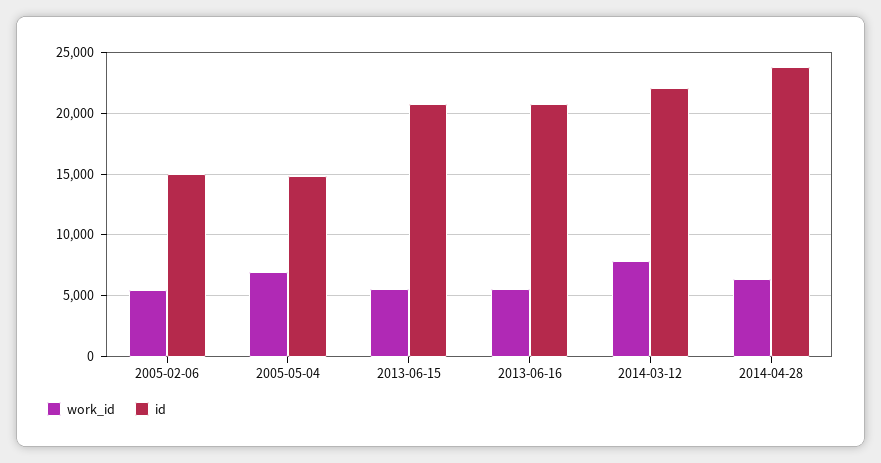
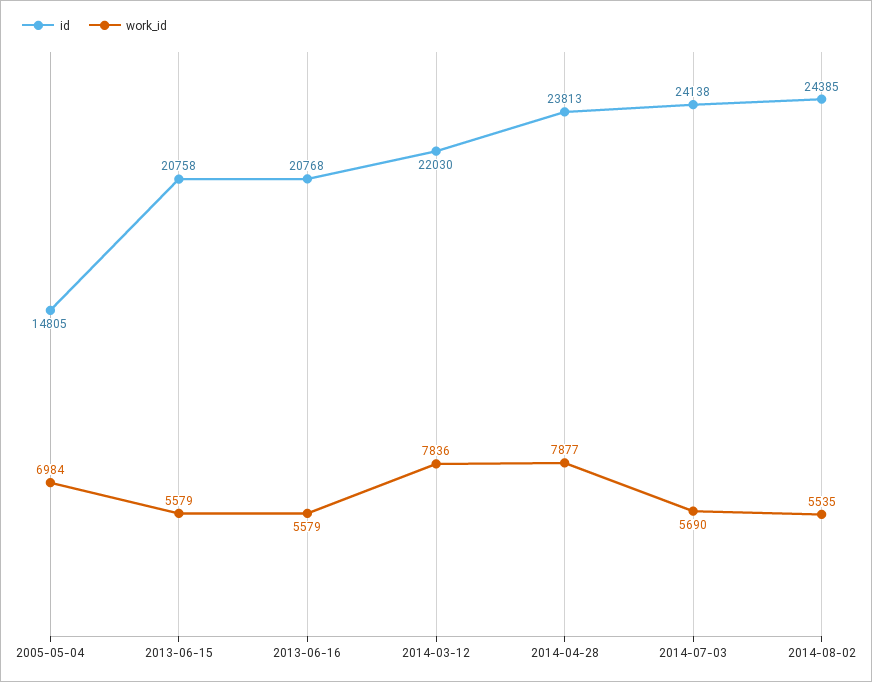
work_id, 2005-02-06: 5500 -> none
id, 2005-02-06: 15000 -> none
work_id, 2014-04-28: 6500 -> 7877
id, 2014-07-03: none -> 24138
work_id, 2014-07-03: none -> 5690
id, 2014-08-02: none -> 24385
work_id, 2014-08-02: none -> 5535

